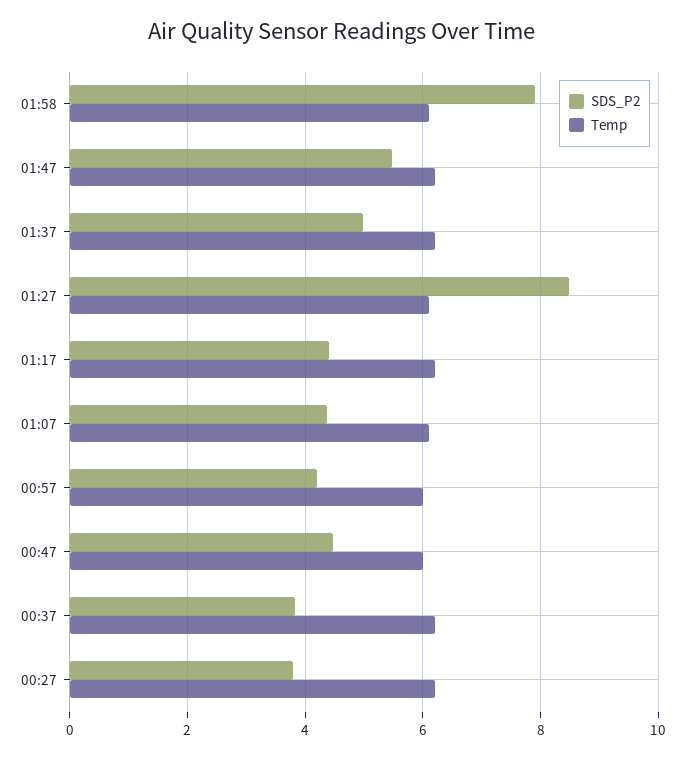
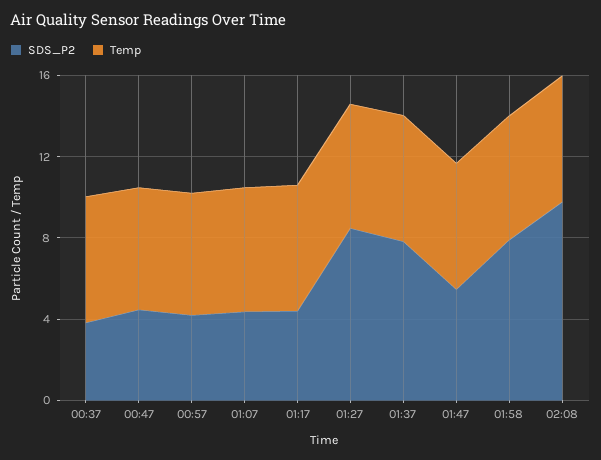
SDS_P2, 01:37: 5 -> 8
SDS_P2, 00:27: 3.8 -> none
Temp, 00:27: 6.2 -> none
SDS_P2, 02:08: none -> 10
Temp, 02:08: none -> 6

